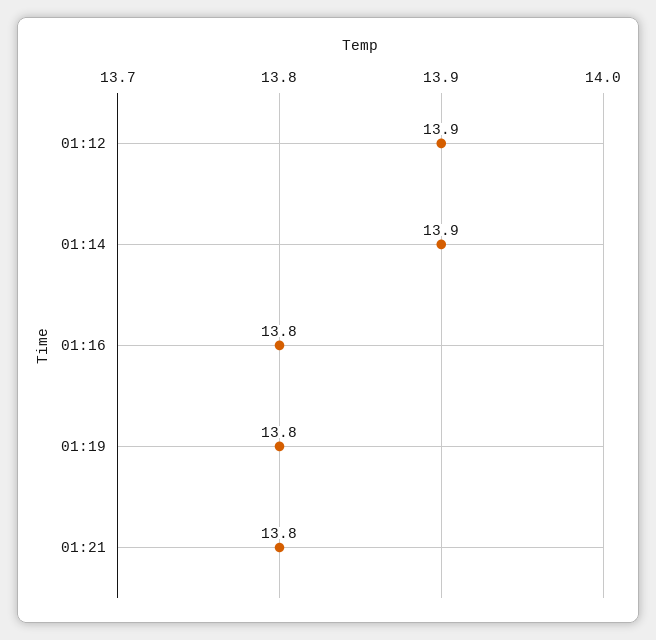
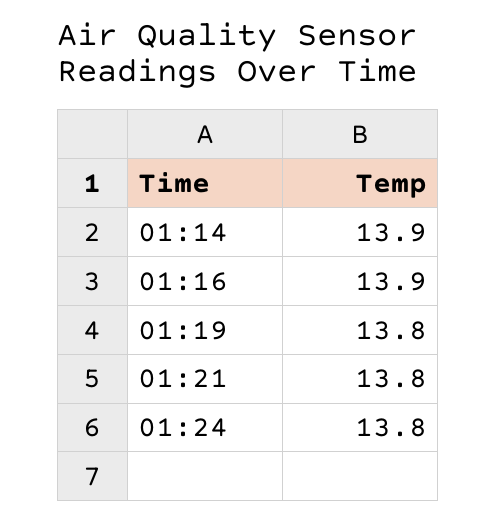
01:12: 13.9 -> none
01:16: 13.8 -> 13.9
01:24: none -> 13.8

